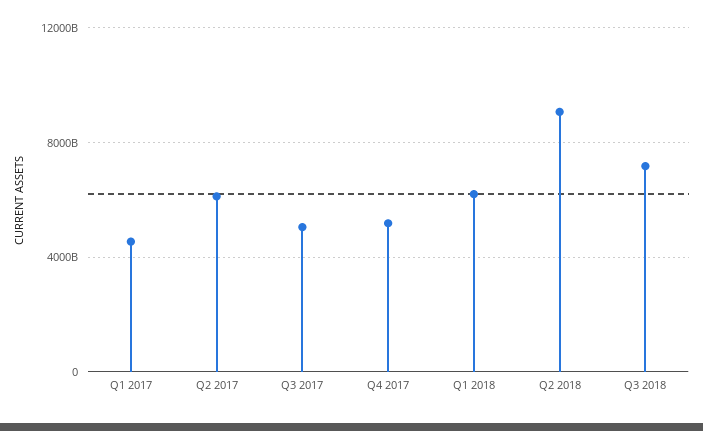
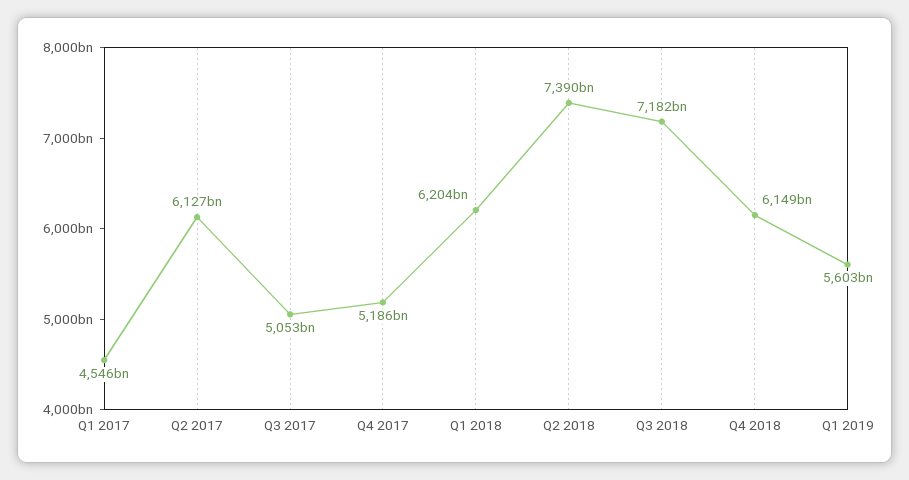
Q2 2018: 9000000000000 -> 7390000000000
Q4 2018: none -> 6149000000000
Q1 2019: none -> 5603000000000

